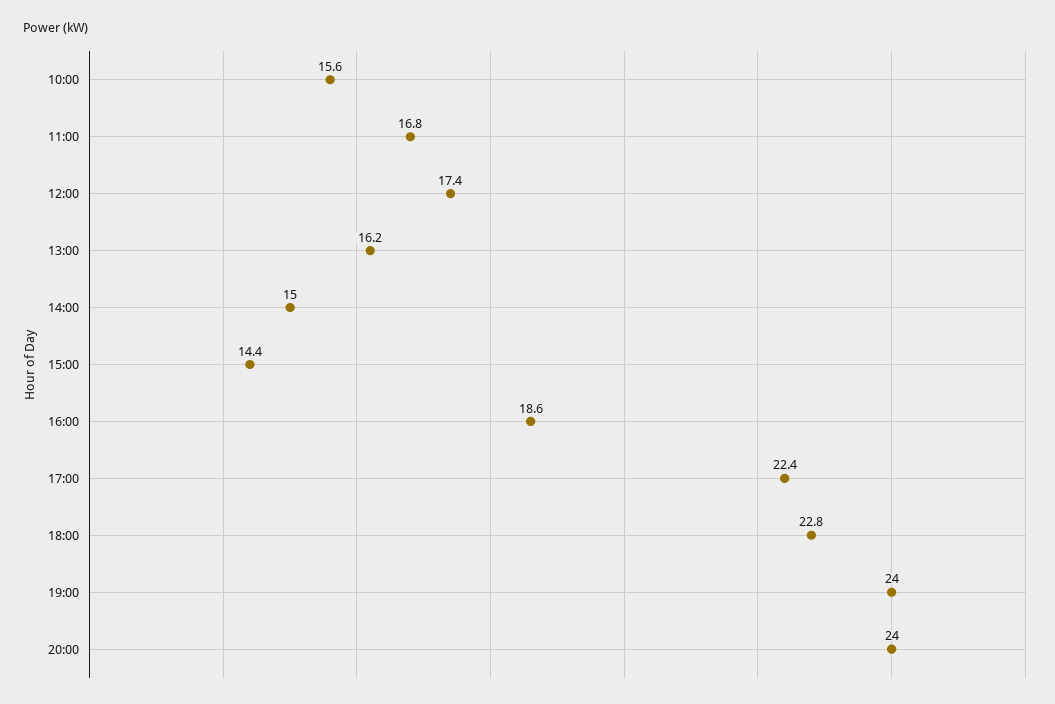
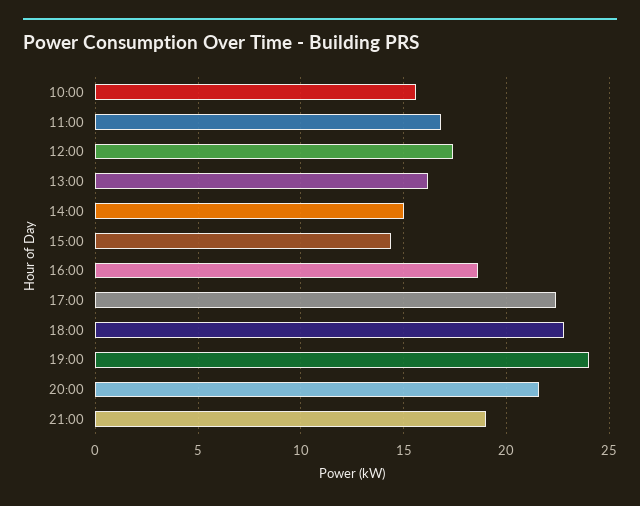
20:00: 24 -> 21.5
21:00: none -> 19

